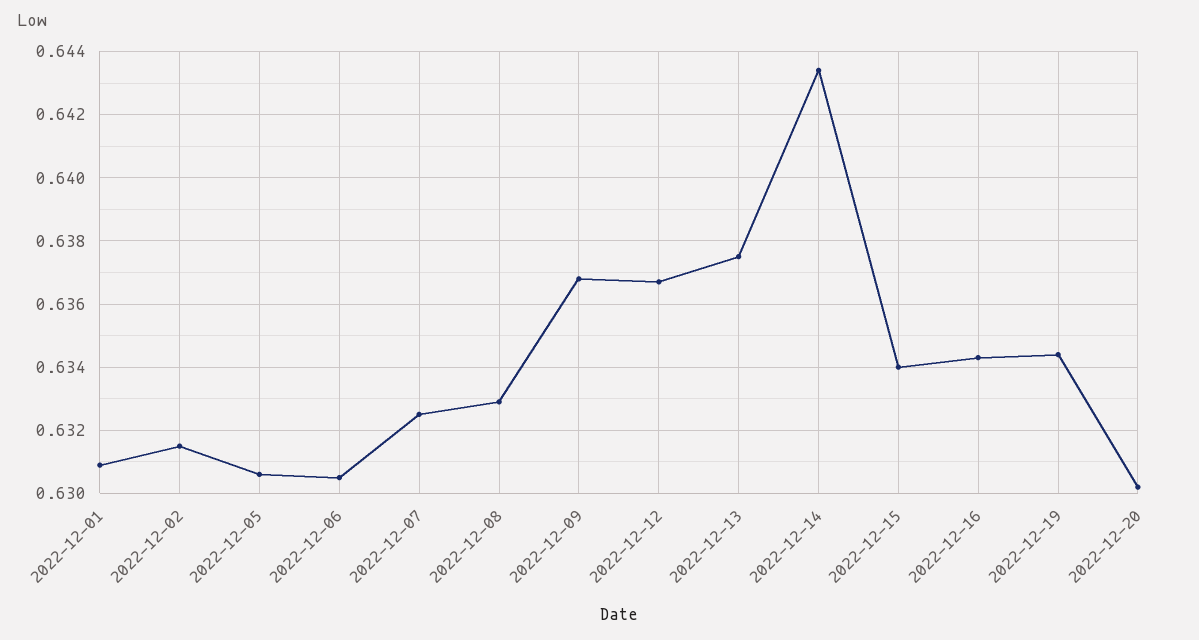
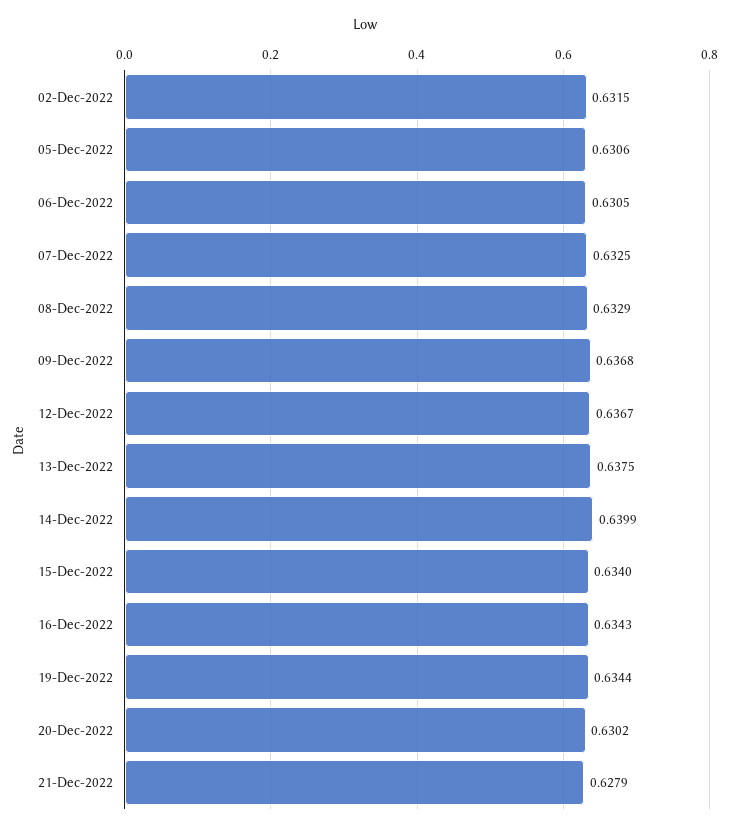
2022-12-01: 0.631 -> none
2022-12-14: 0.6435 -> 0.6399
21-Dec-2022: none -> 0.6279

